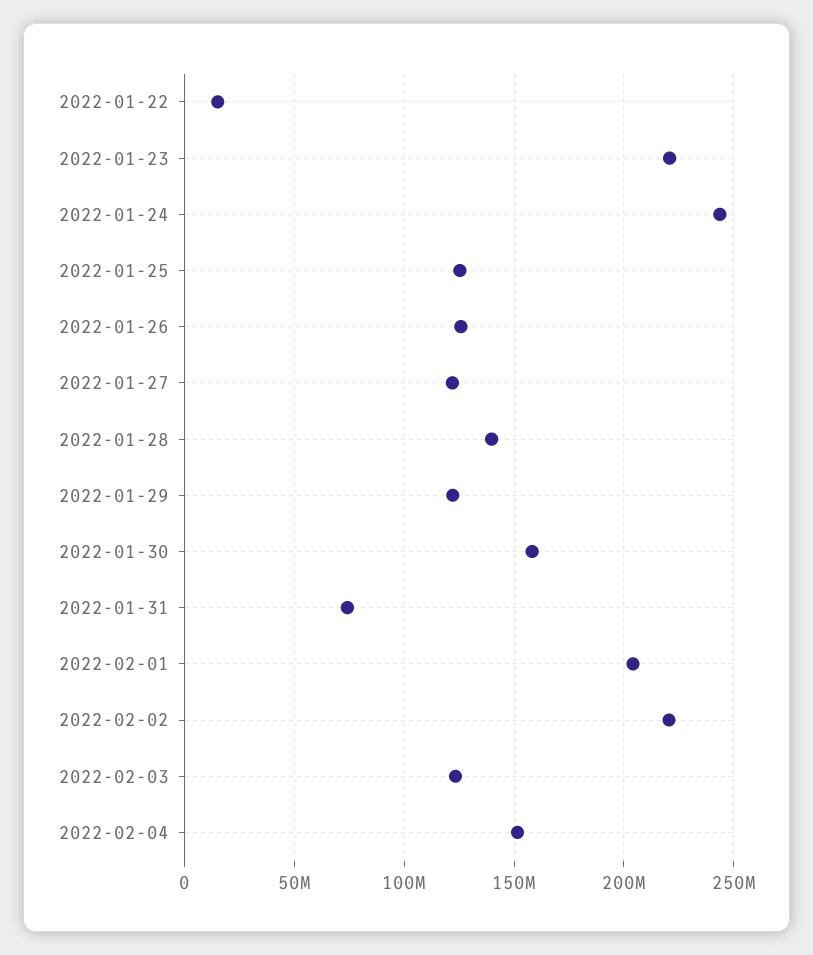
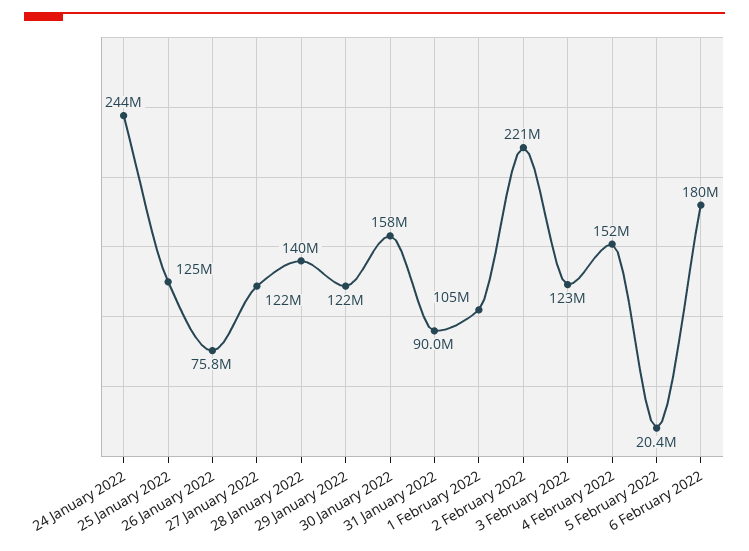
2022-01-22: 15000000 -> none
2022-01-23: 220000000 -> none
2022-01-26: 125000000 -> 75800000
2022-01-31: 75000000 -> 90000000
2022-02-01: 205000000 -> 105000000
5 February 2022: none -> 20400000
6 February 2022: none -> 180000000

